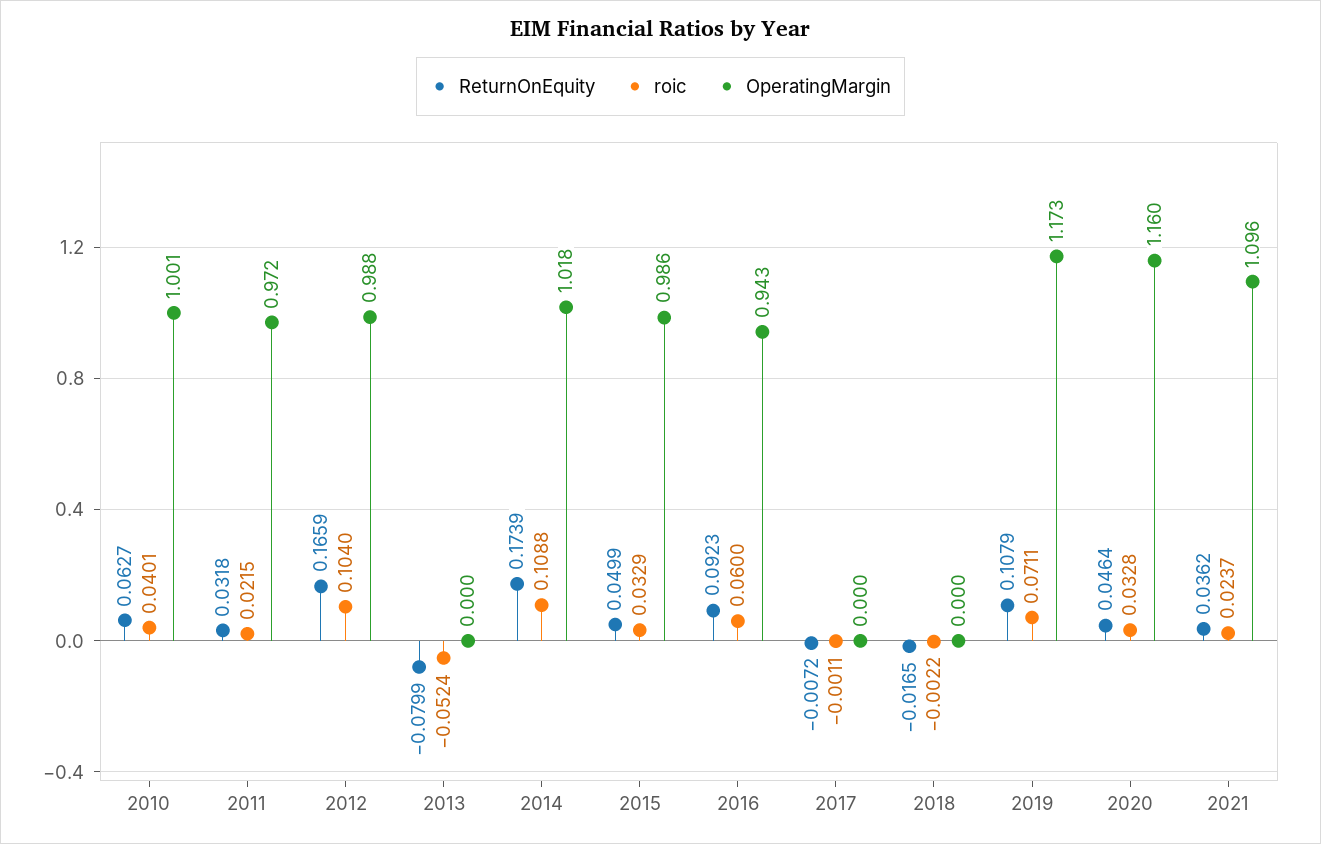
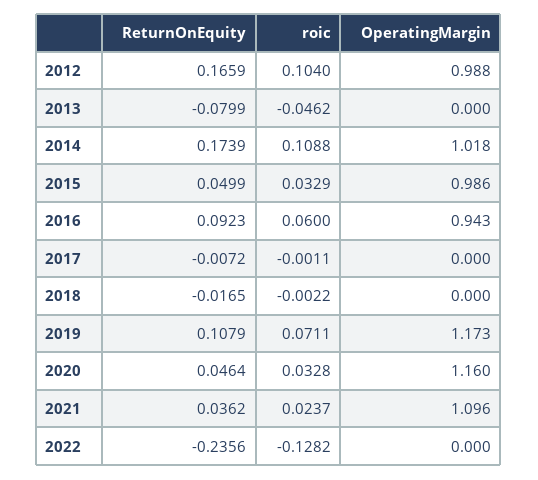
ReturnOnEquity, 2010: 0.0627 -> none
roic, 2010: 0.0401 -> none
OperatingMargin, 2010: 1.001 -> none
ReturnOnEquity, 2011: 0.0318 -> none
roic, 2011: 0.0215 -> none
OperatingMargin, 2011: 0.972 -> none
roic, 2013: -0.0524 -> -0.0462
ReturnOnEquity, 2022: none -> -0.2356
roic, 2022: none -> -0.1282
OperatingMargin, 2022: none -> 0

